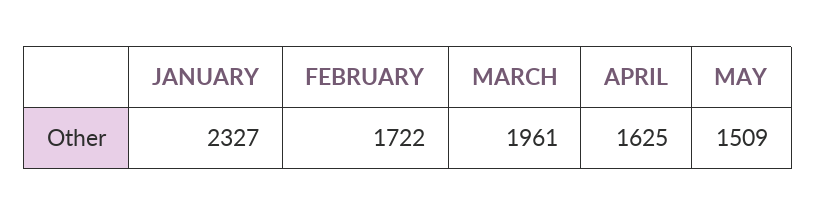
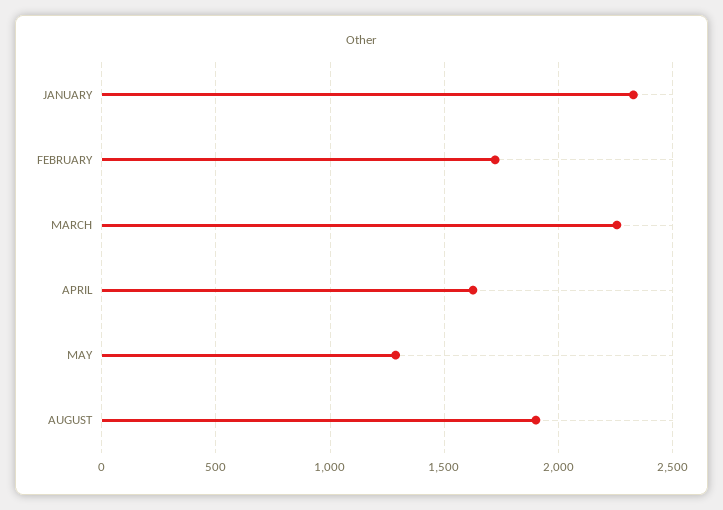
MARCH: 1961 -> 2250
MAY: 1509 -> 1300
AUGUST: none -> 1900

